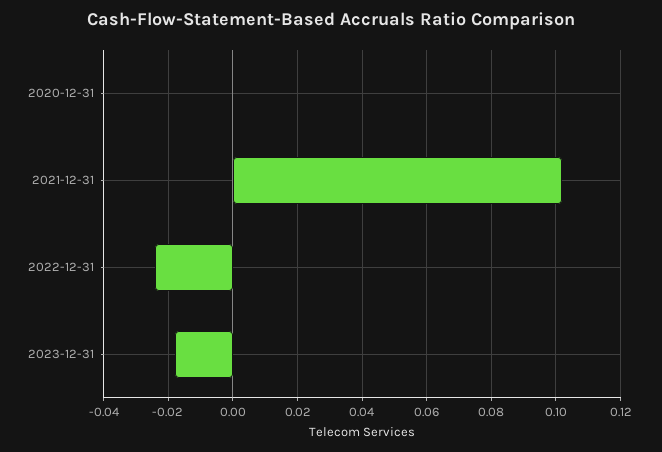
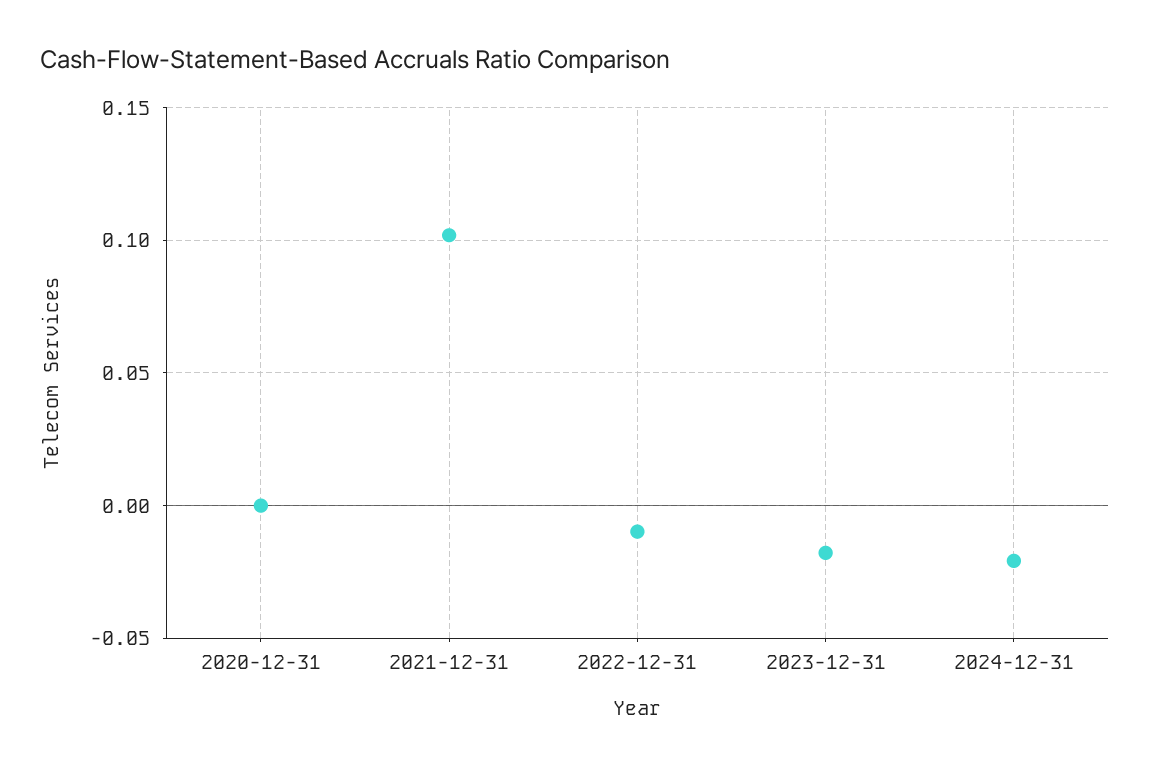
2022-12-31: -0.024 -> -0.01
2024-12-31: none -> -0.02

